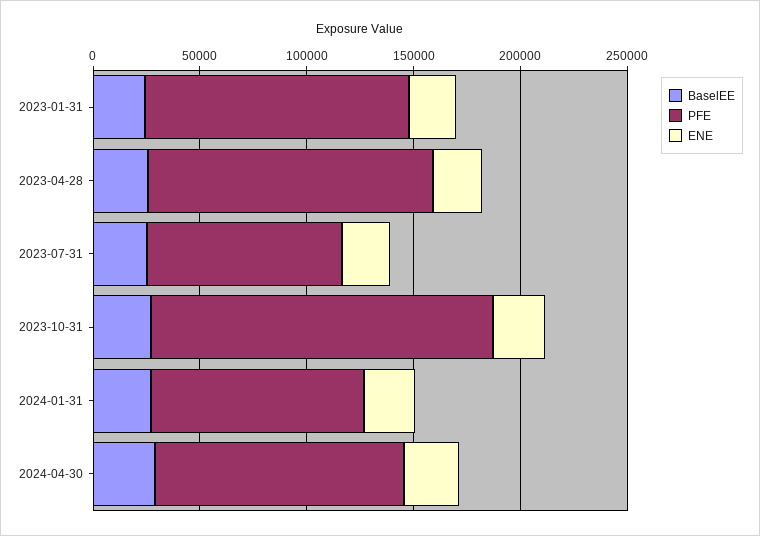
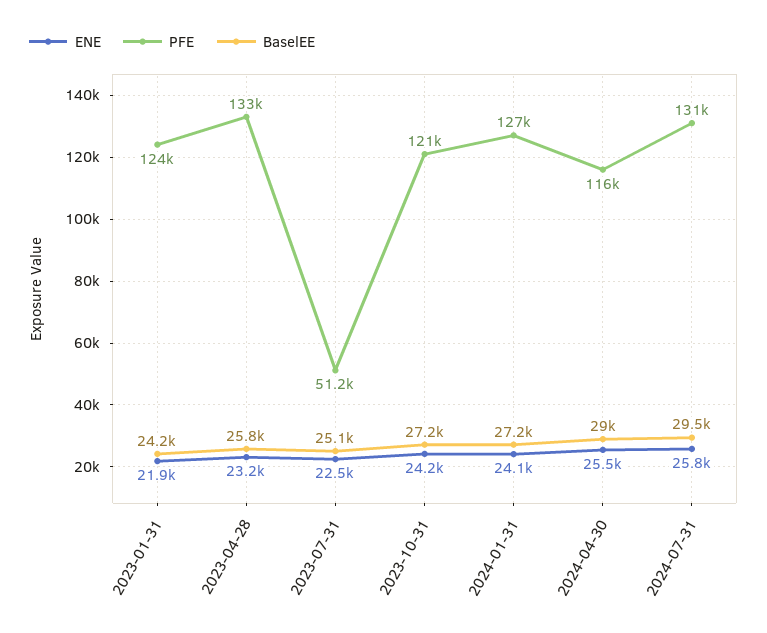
PFE, 2023-07-31: 90000 -> 51200
PFE, 2023-10-31: 160000 -> 121000
PFE, 2024-01-31: 100000 -> 127000
ENE, 2024-07-31: none -> 25800
PFE, 2024-07-31: none -> 131000
BaselEE, 2024-07-31: none -> 29500

